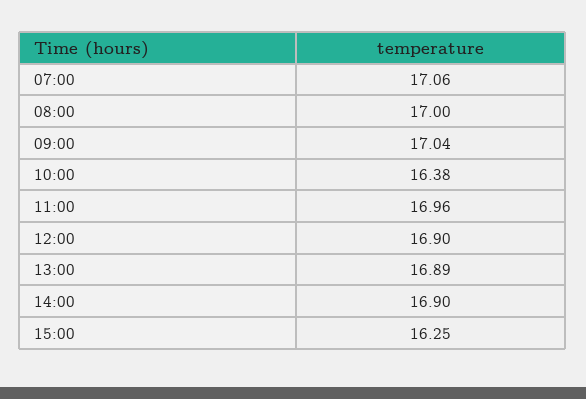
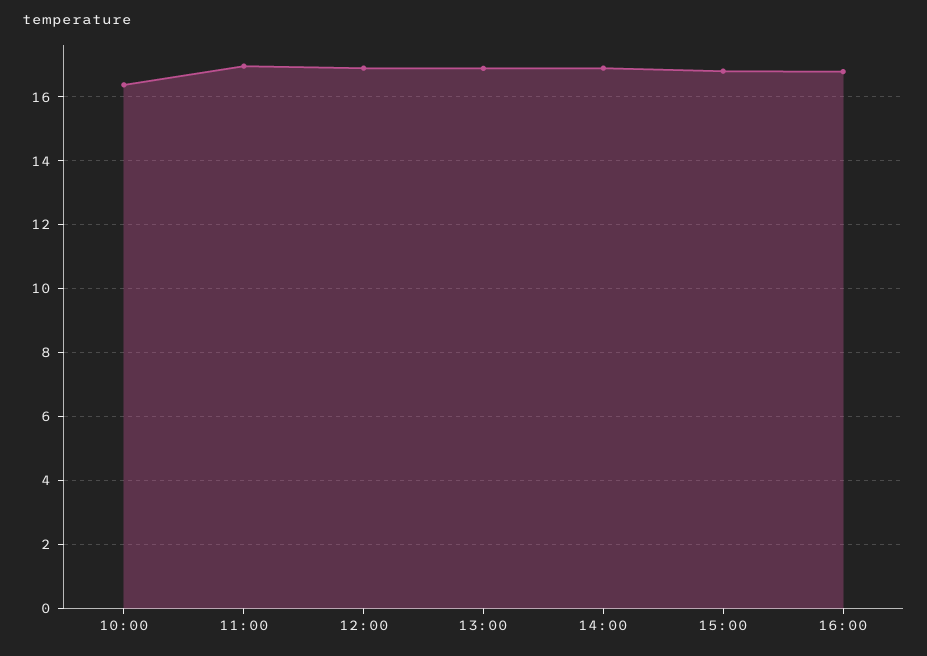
07:00: 17.06 -> none
08:00: 17 -> none
09:00: 17.04 -> none
15:00: 16.25 -> 16.8
16:00: none -> 16.8

